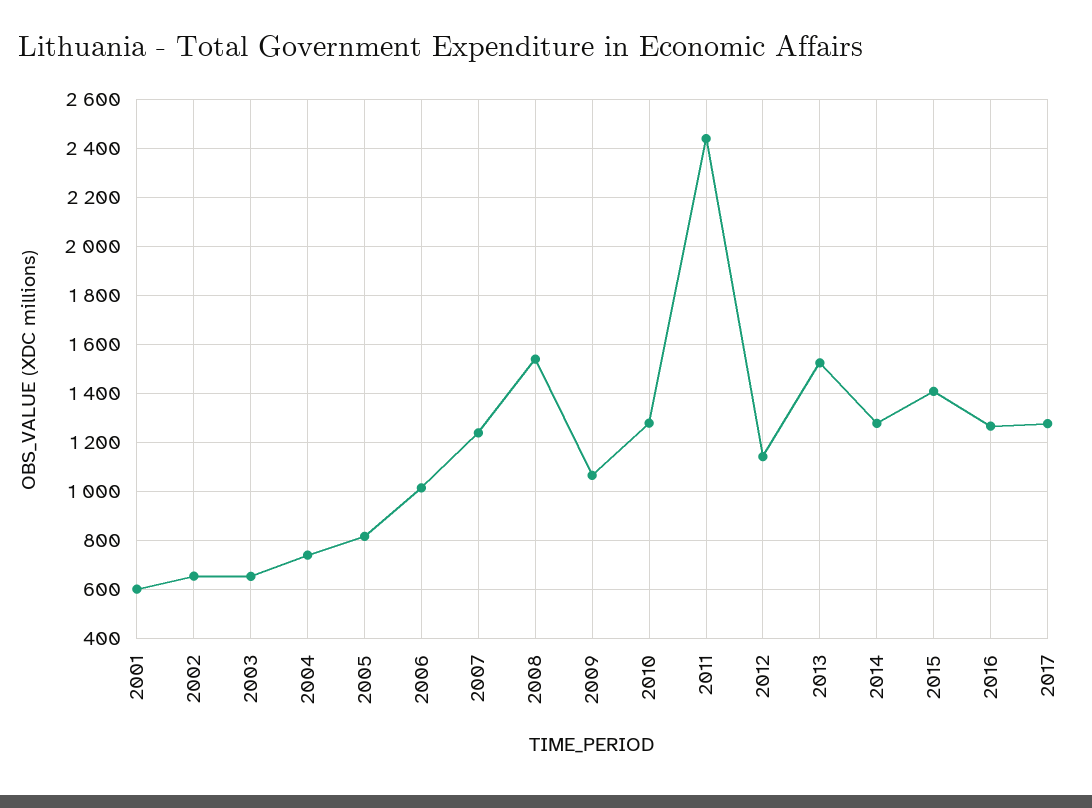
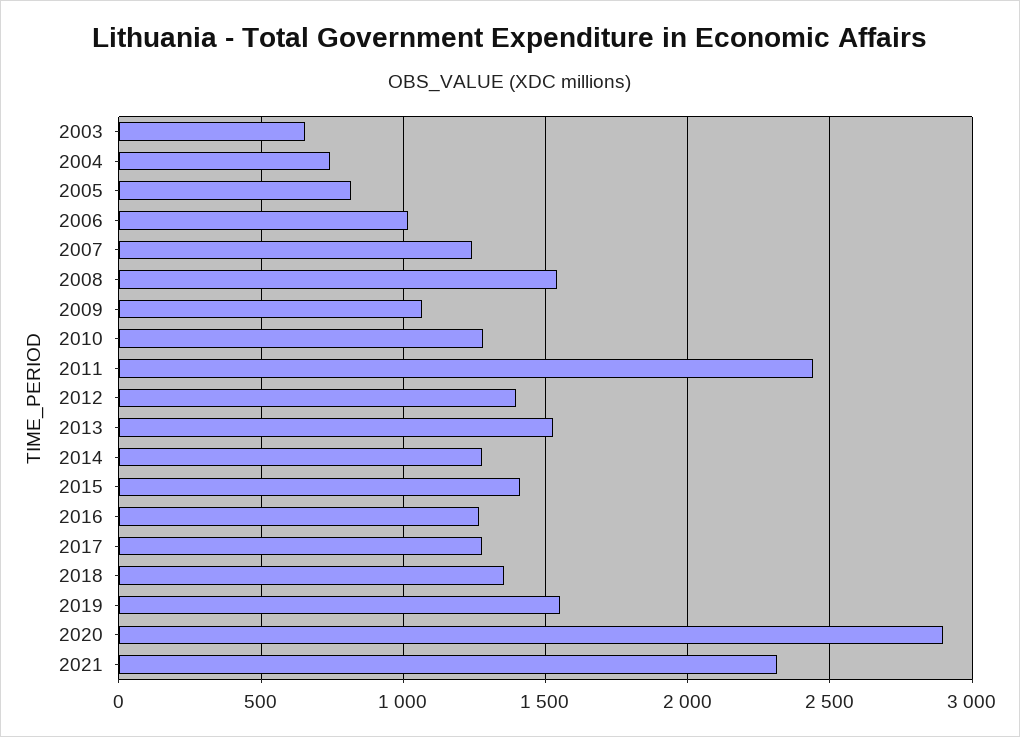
2001: 600 -> none
2002: 650 -> none
2012: 1150 -> 1400
2018: none -> 1350
2019: none -> 1550
2020: none -> 2900
2021: none -> 2300

